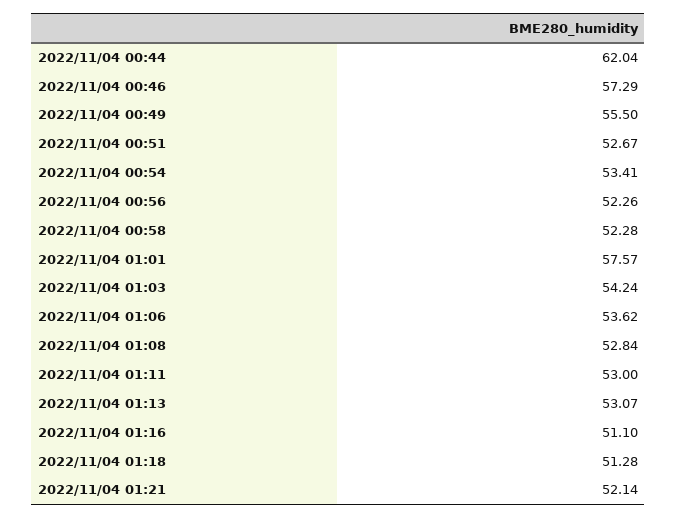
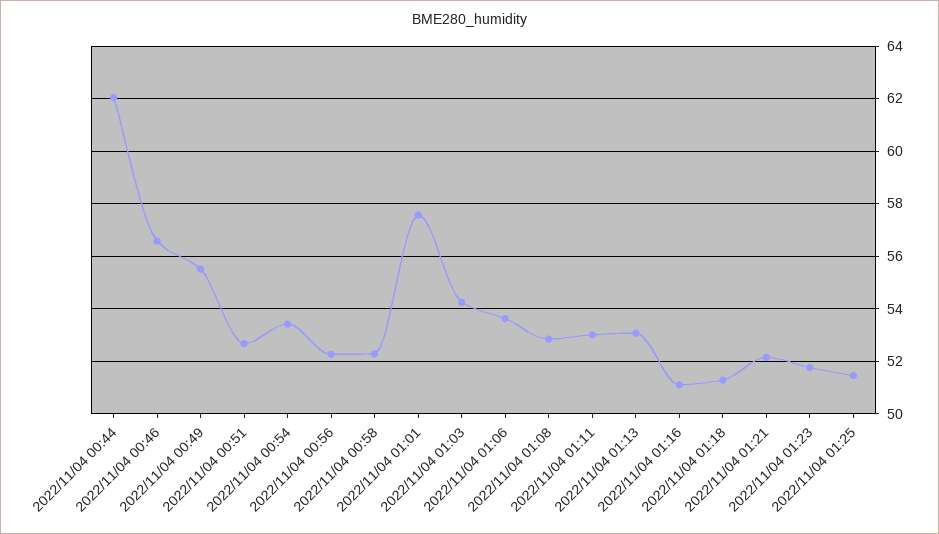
2022/11/04 00:46: 57.29 -> 56.5
2022/11/04 01:23: none -> 51.75
2022/11/04 01:25: none -> 51.5

